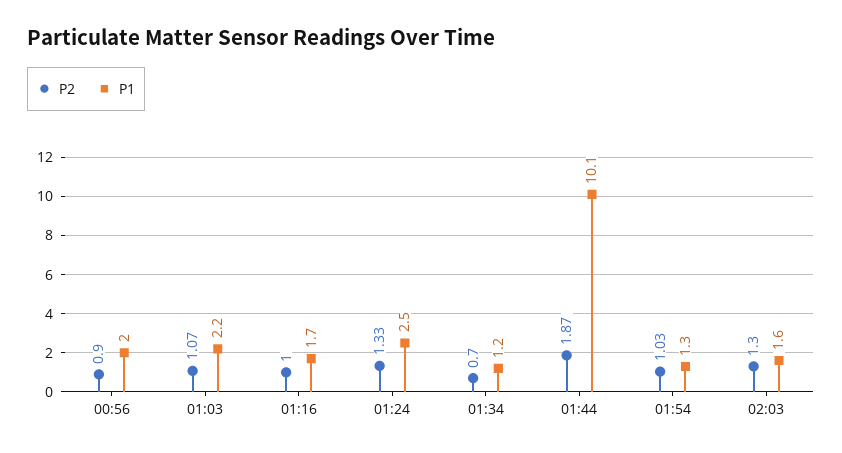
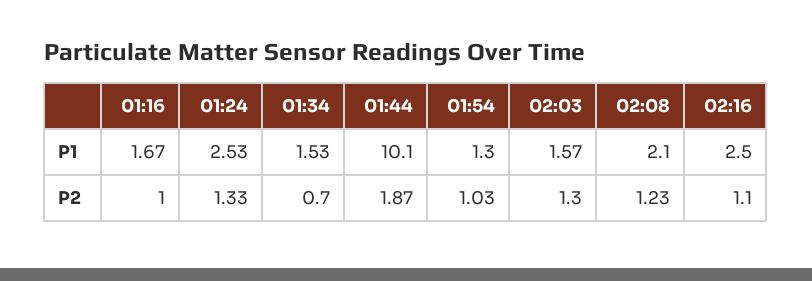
P2, 00:56: 0.9 -> none
P1, 00:56: 2 -> none
P2, 01:03: 1.07 -> none
P1, 01:03: 2.2 -> none
P1, 01:34: 1.2 -> 1.53
P1, 02:08: none -> 2.1
P1, 02:16: none -> 2.5
P2, 02:08: none -> 1.23
P2, 02:16: none -> 1.1

